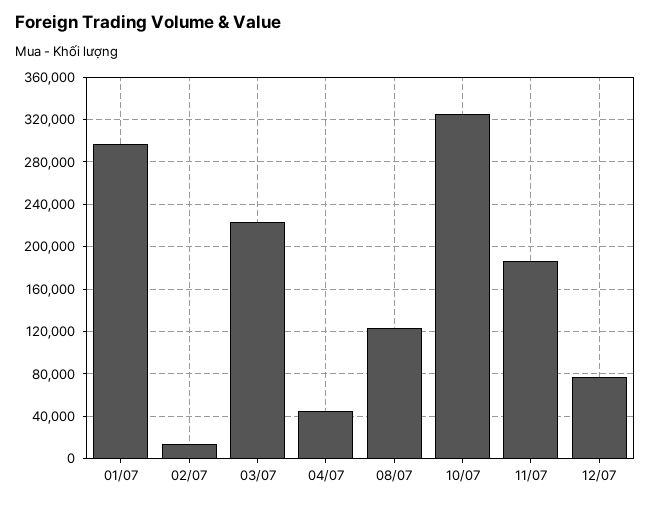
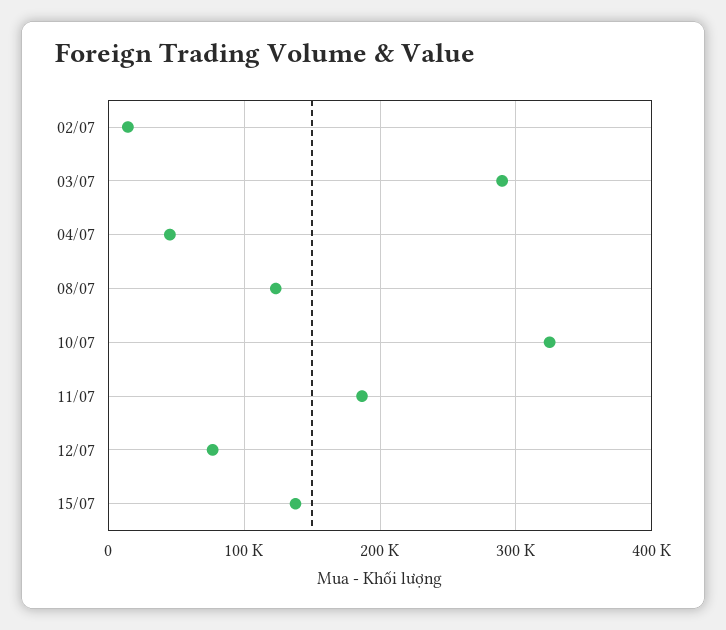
01/07: 300000 -> none
03/07: 220000 -> 290000
15/07: none -> 140000

